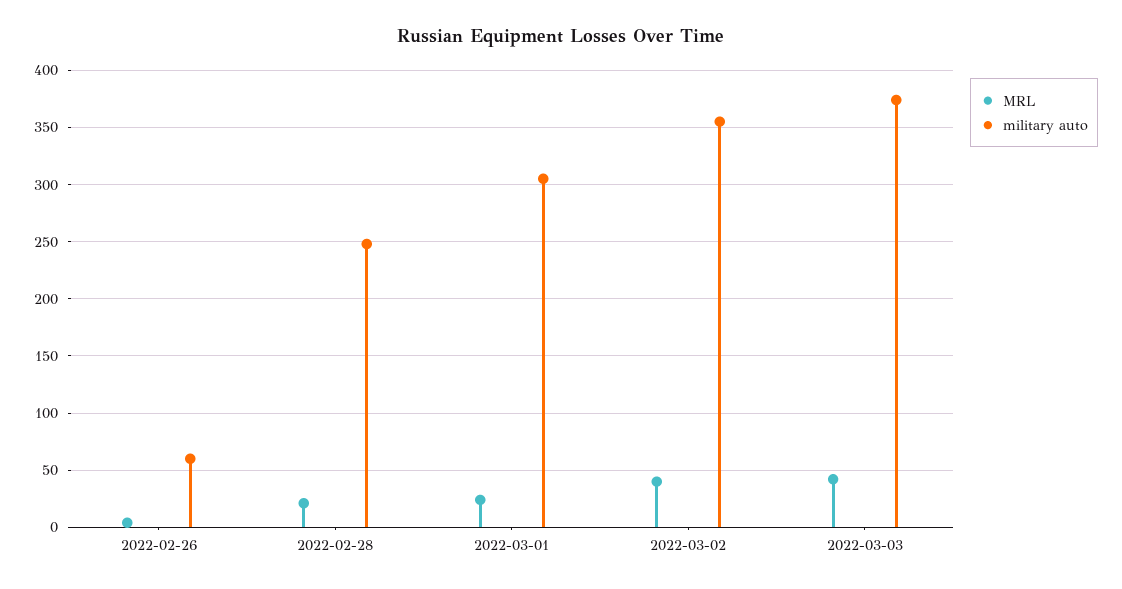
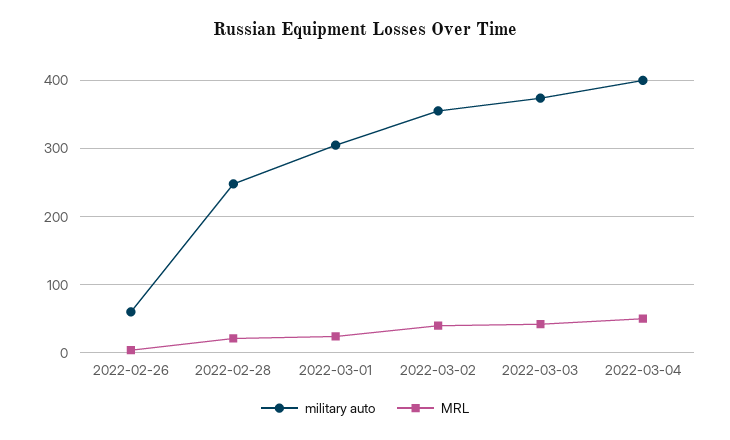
military auto, 2022-03-04: none -> 400
MRL, 2022-03-04: none -> 50

